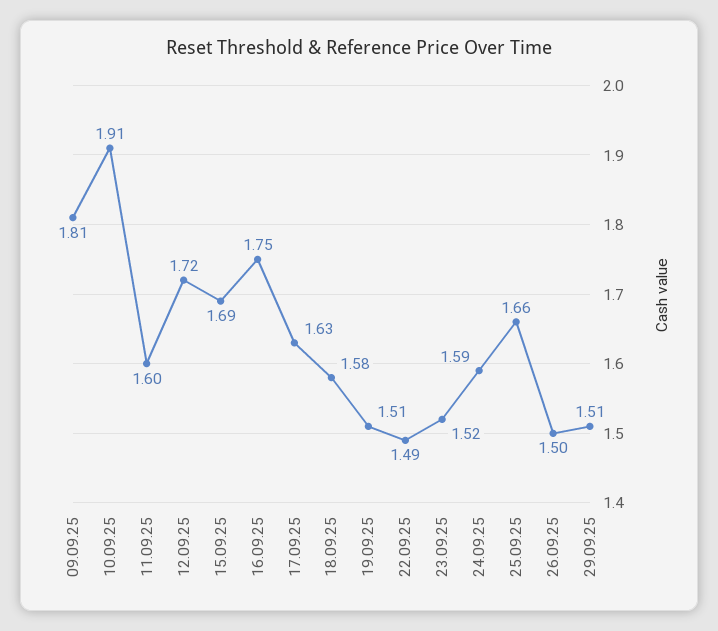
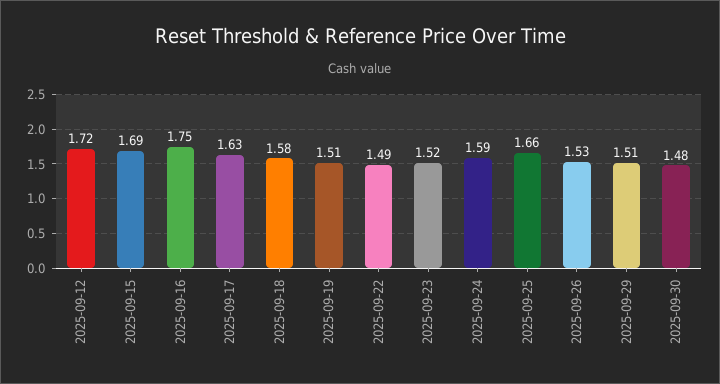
09.09.25: 1.81 -> none
10.09.25: 1.91 -> none
11.09.25: 1.6 -> none
26.09.25: 1.5 -> 1.53
2025-09-30: none -> 1.48

